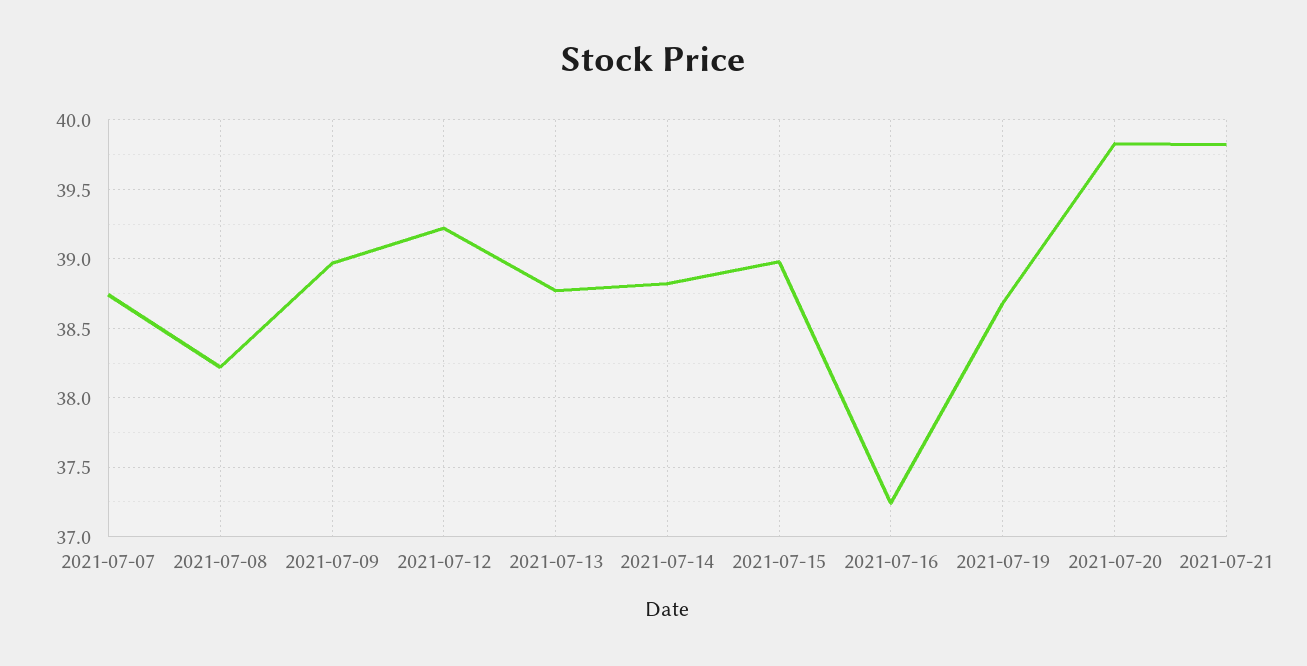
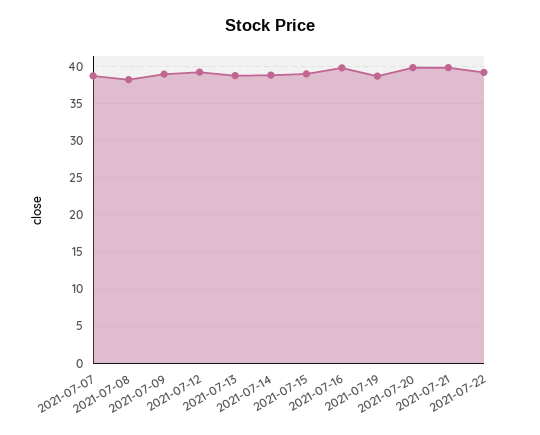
2021-07-16: 37.25 -> 40
2021-07-22: none -> 39

